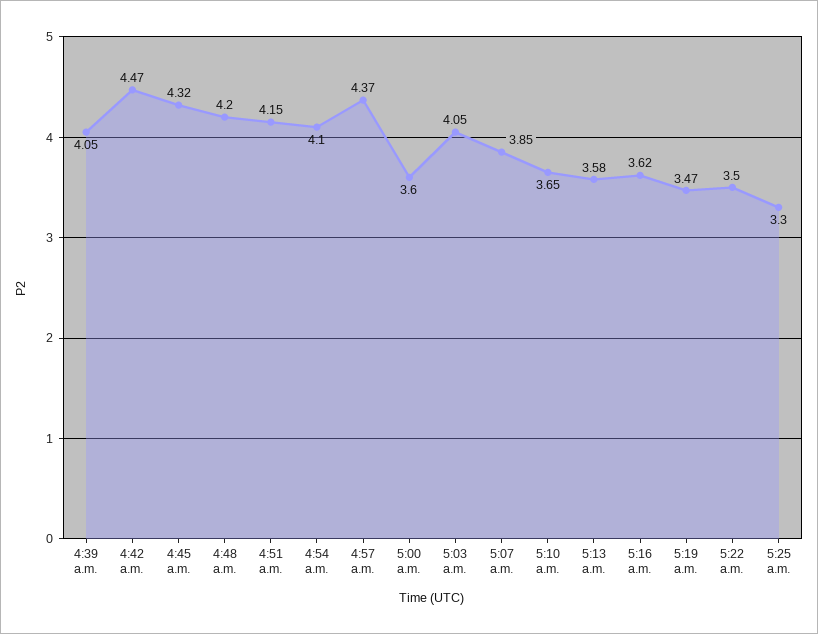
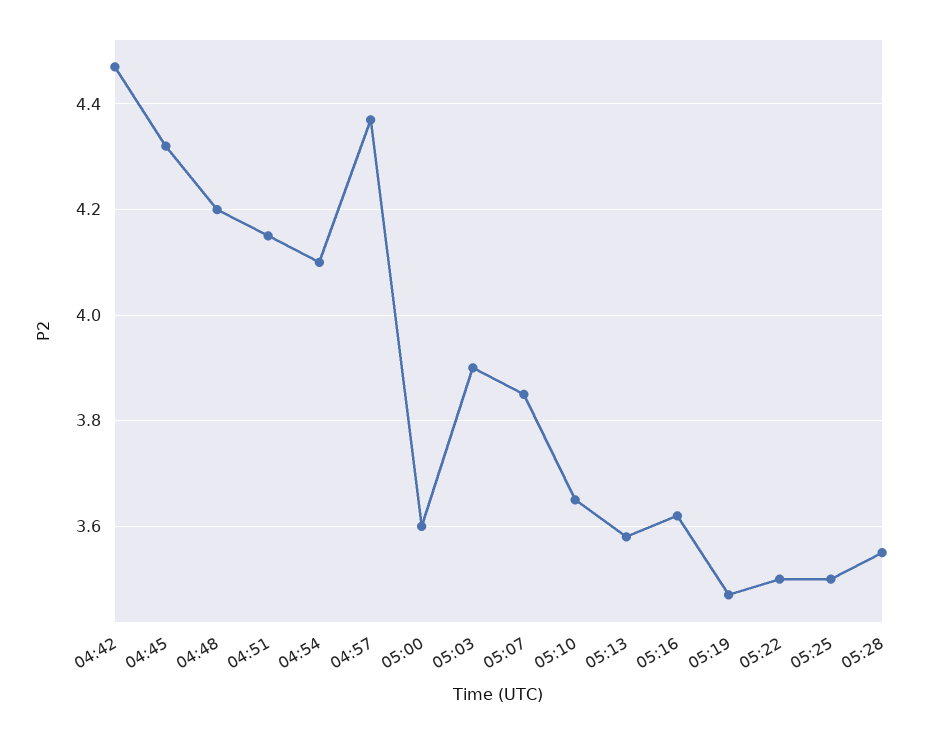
4:39 a.m.: 4.05 -> none
5:03 a.m.: 4.05 -> 3.9
5:25 a.m.: 3.3 -> 3.5
05:28: none -> 3.55

